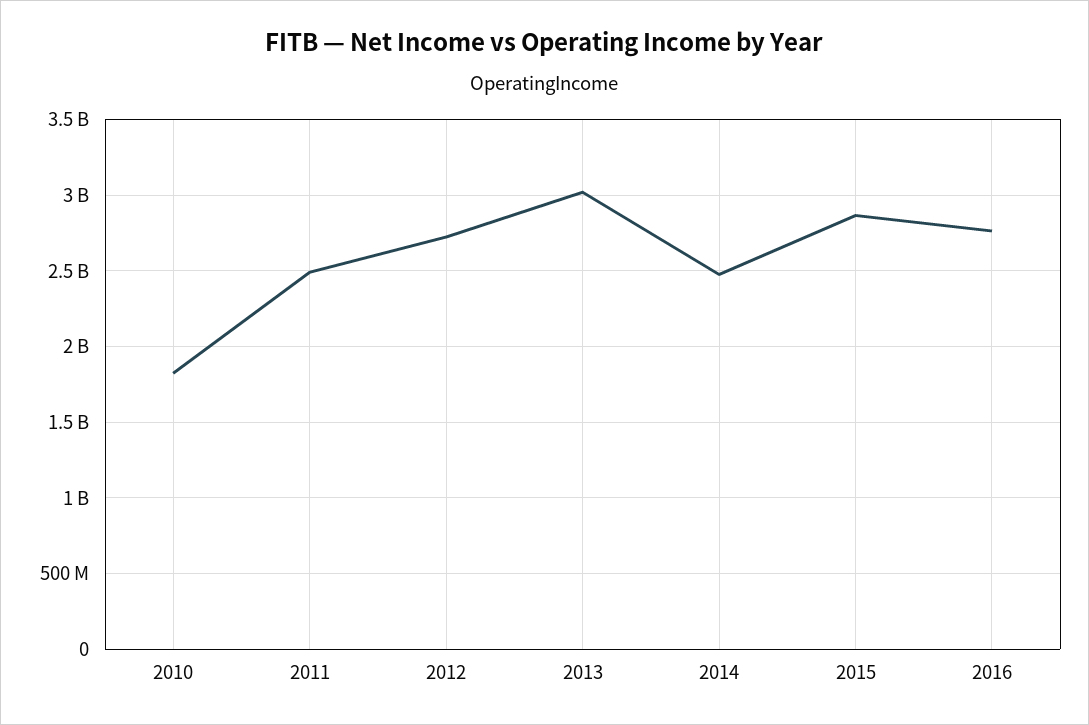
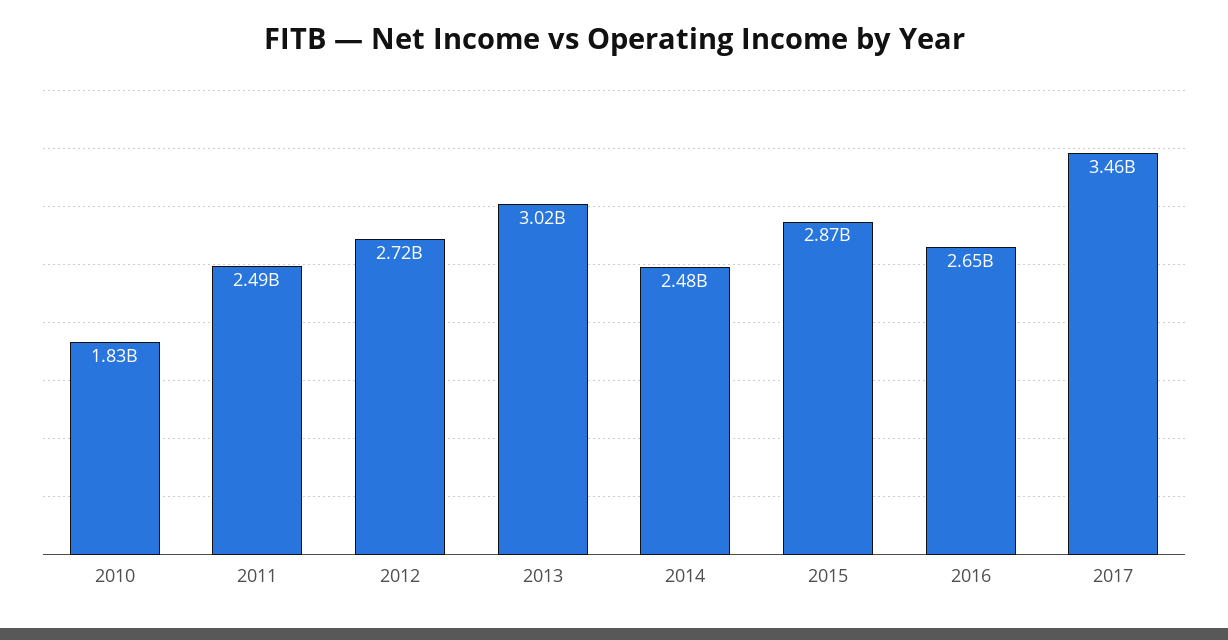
2016: 2750000000 -> 2650000000
2017: none -> 3460000000

